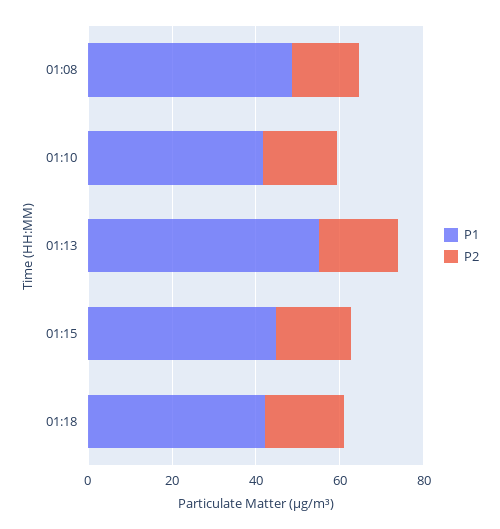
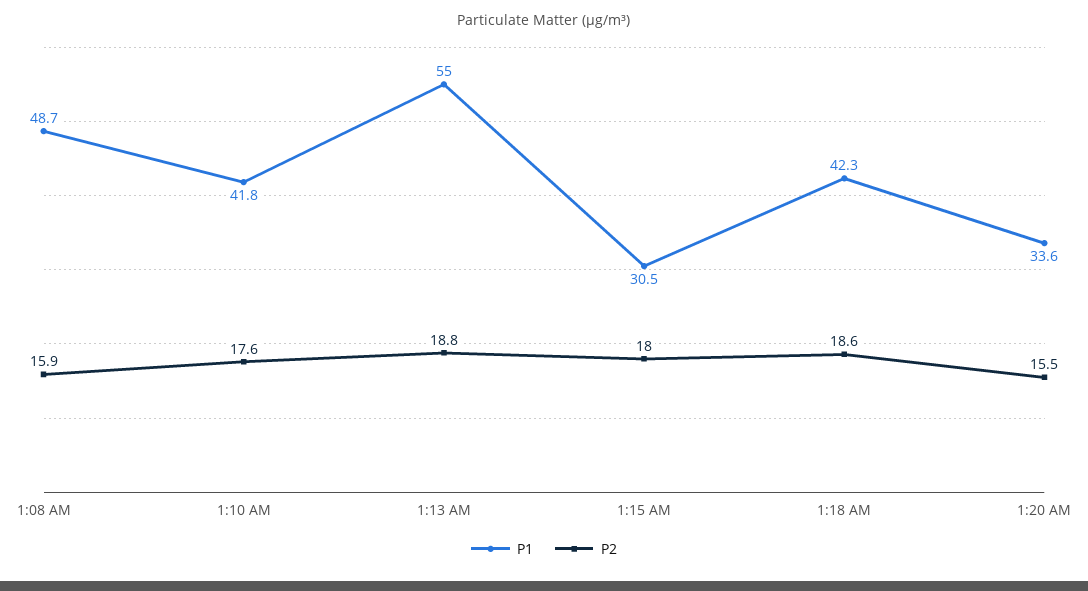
P1, 01:15: 45 -> 30.5
P1, 1:20 AM: none -> 33.6
P2, 1:20 AM: none -> 15.5

